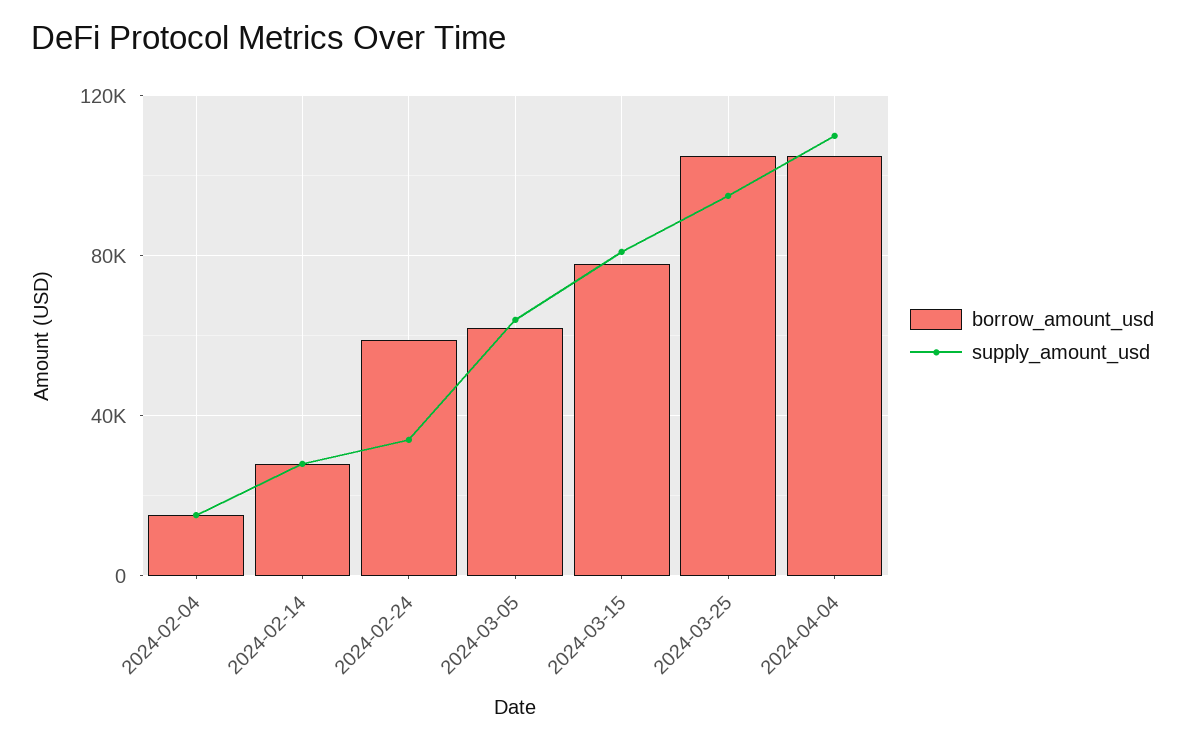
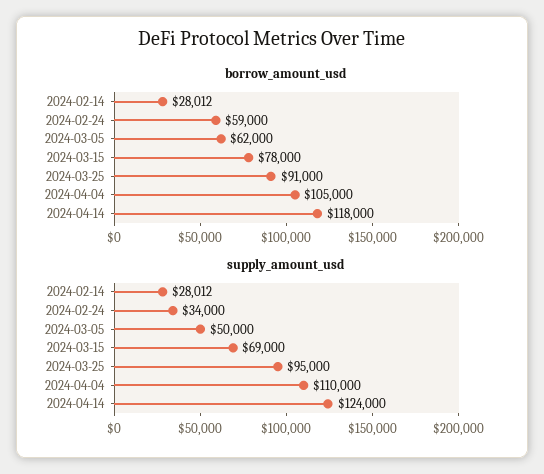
borrow_amount_usd, 2024-02-04: 15000 -> none
supply_amount_usd, 2024-02-04: 15000 -> none
supply_amount_usd, 2024-03-05: 65000 -> 50000
supply_amount_usd, 2024-03-15: 80000 -> 69000
borrow_amount_usd, 2024-03-25: 105000 -> 91000
borrow_amount_usd, 2024-04-14: none -> 118000
supply_amount_usd, 2024-04-14: none -> 124000

